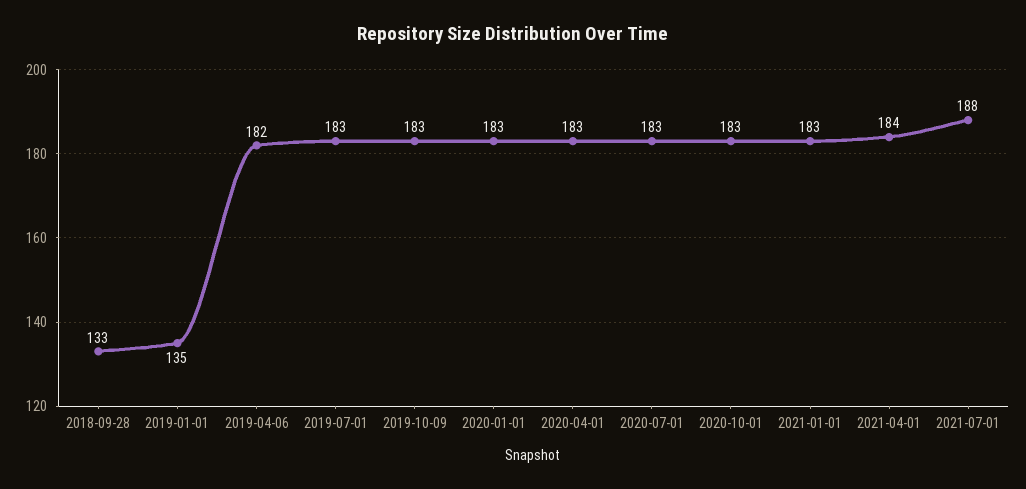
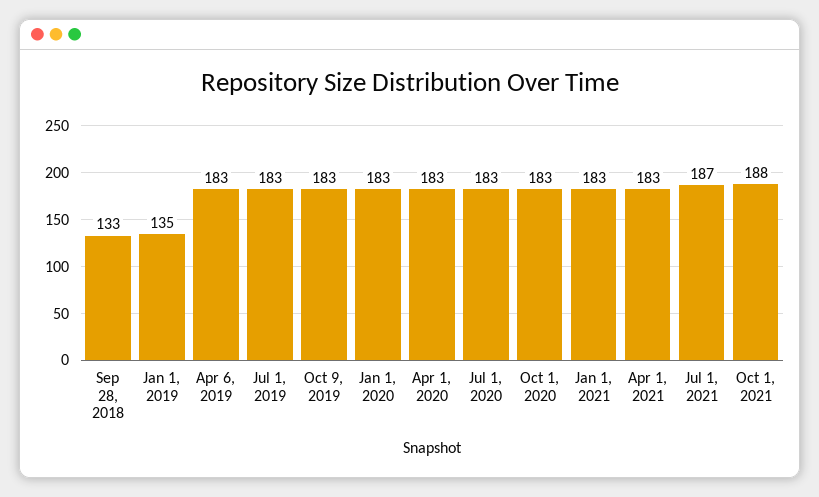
2019-04-06: 182 -> 183
2021-04-01: 184 -> 183
2021-07-01: 188 -> 187
Oct 1, 2021: none -> 188

